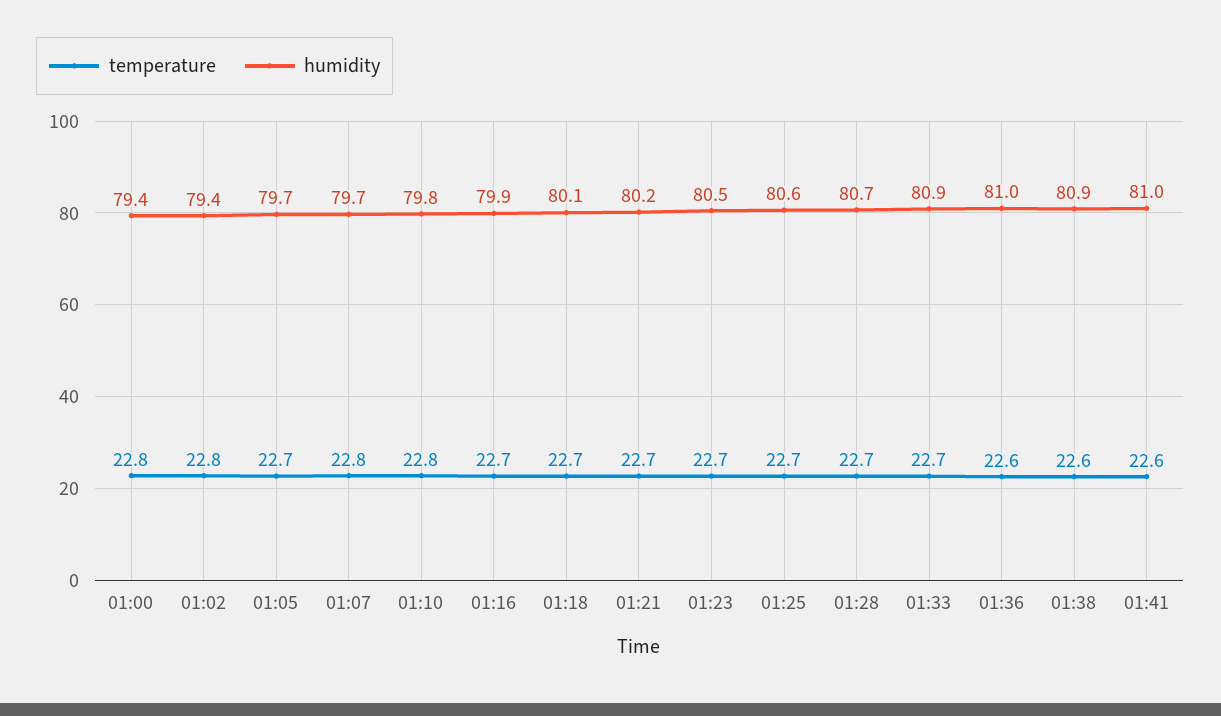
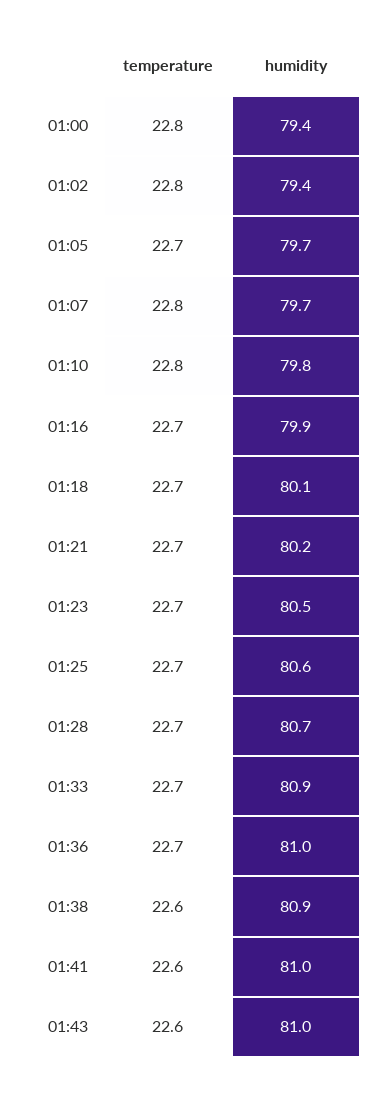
temperature, 01:36: 22.6 -> 22.7
temperature, 01:43: none -> 22.6
humidity, 01:43: none -> 81

